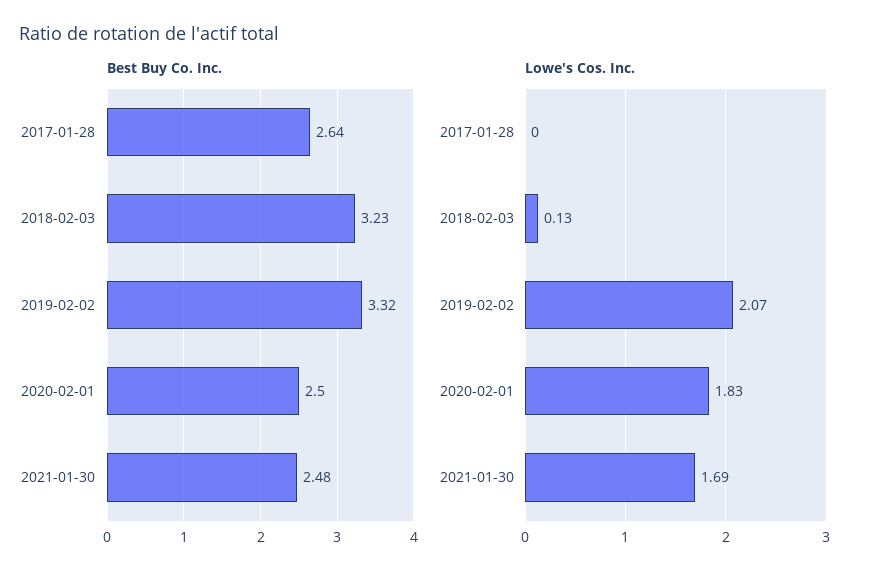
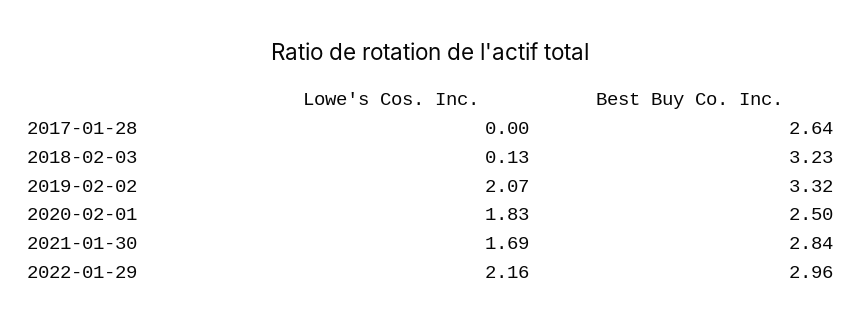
Best Buy Co. Inc., 2021-01-30: 2.48 -> 2.84
Lowe's Cos. Inc., 2022-01-29: none -> 2.16
Best Buy Co. Inc., 2022-01-29: none -> 2.96

